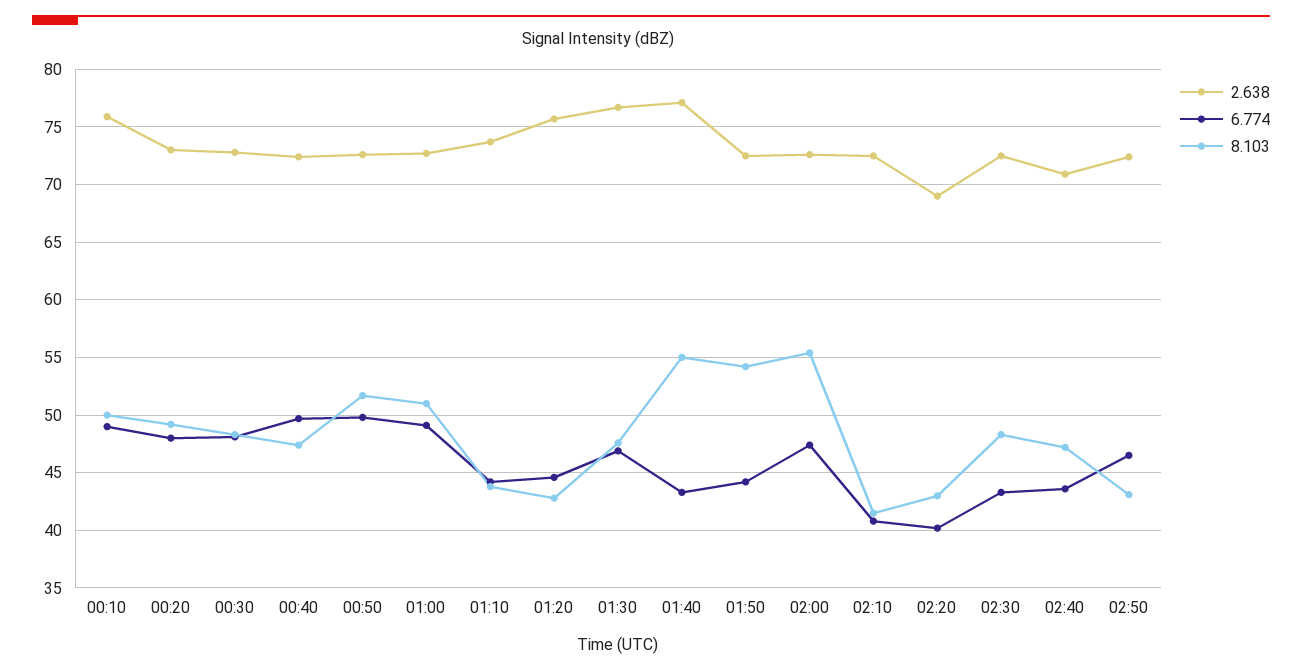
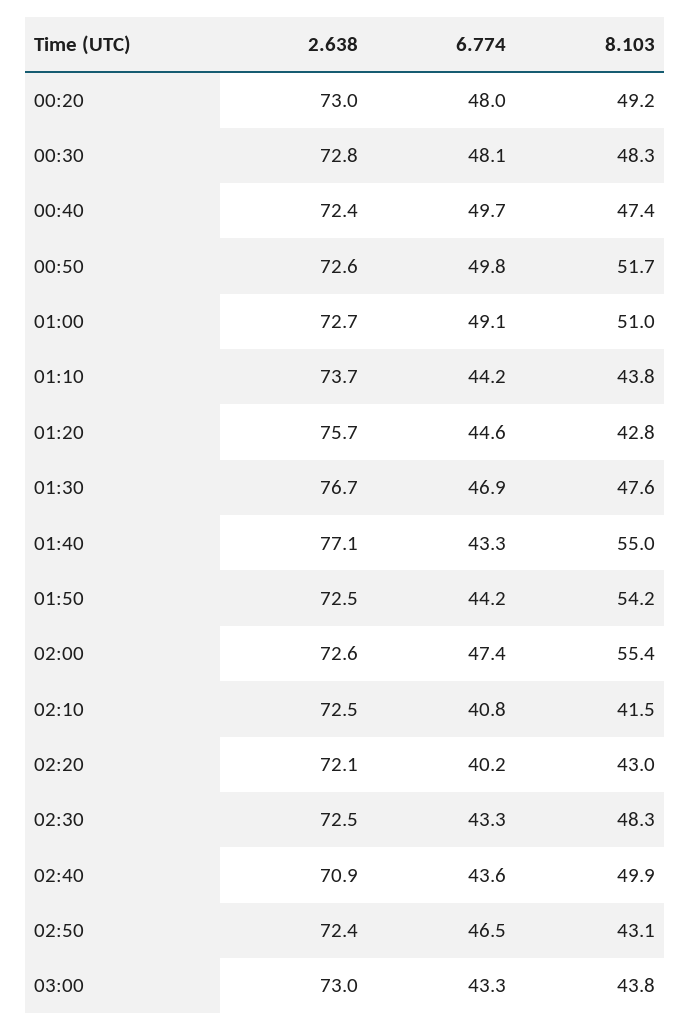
2.638, 00:10: 76 -> none
6.774, 00:10: 49 -> none
8.103, 00:10: 50 -> none
2.638, 02:20: 69 -> 72.1
8.103, 02:40: 47 -> 49.9
2.638, 03:00: none -> 73
6.774, 03:00: none -> 43.3
8.103, 03:00: none -> 43.8

